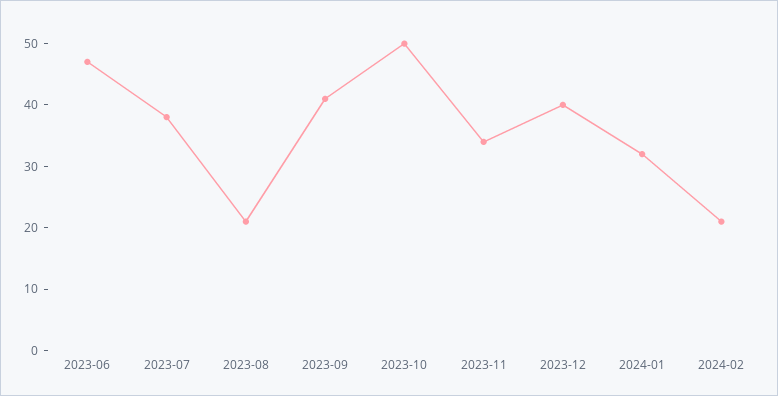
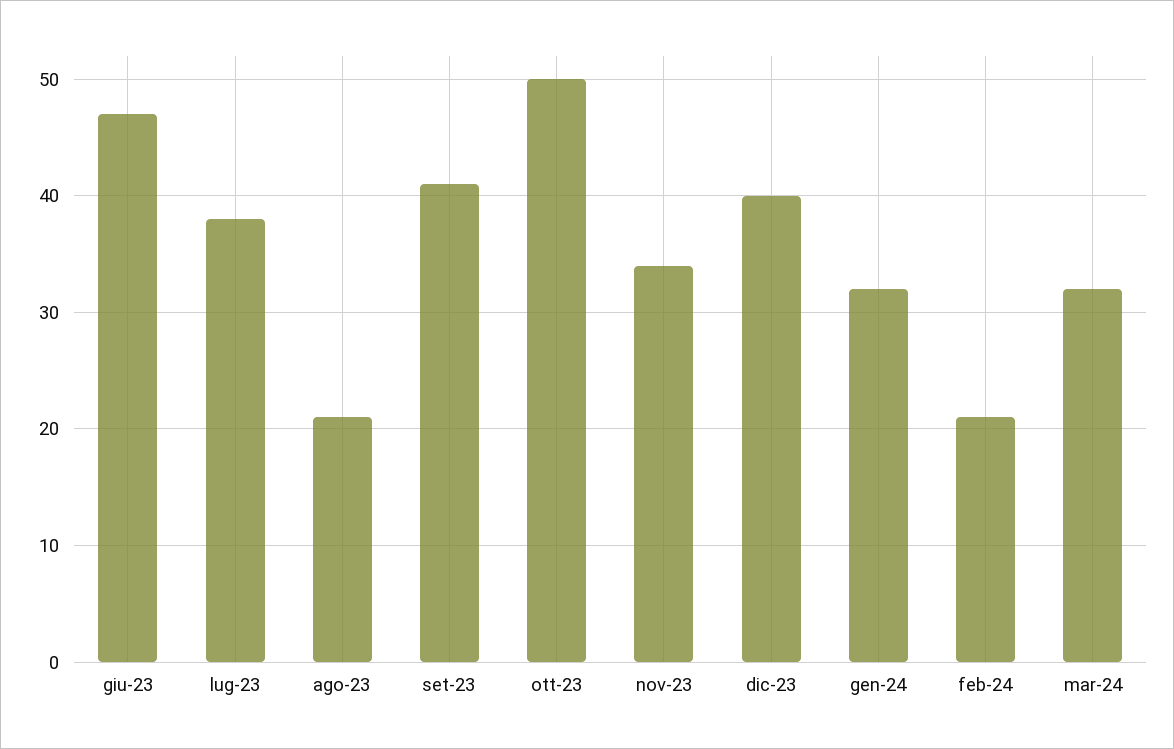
mar-24: none -> 32

